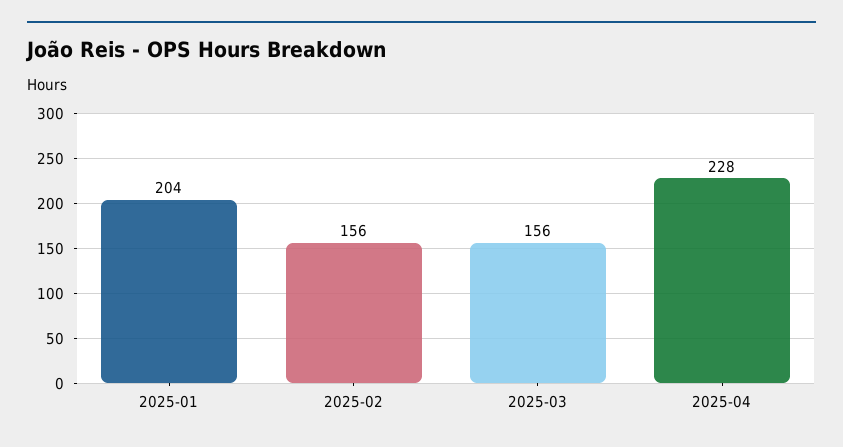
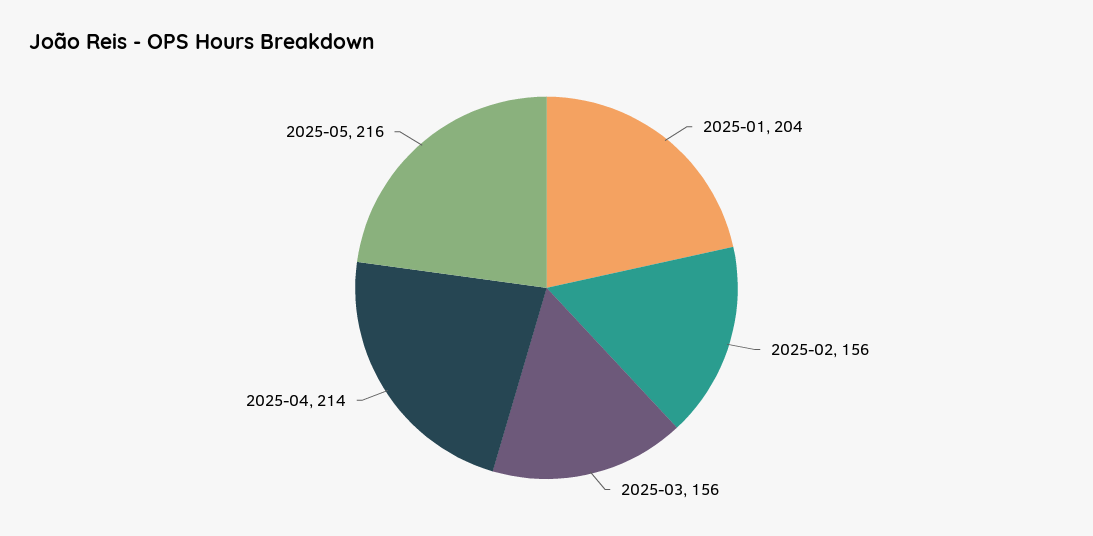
2025-04: 228 -> 214
2025-05: none -> 216

